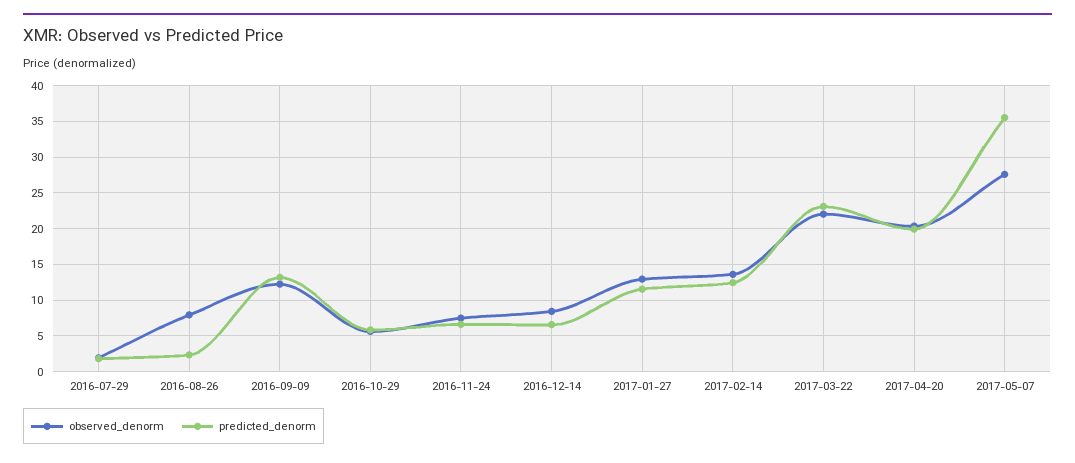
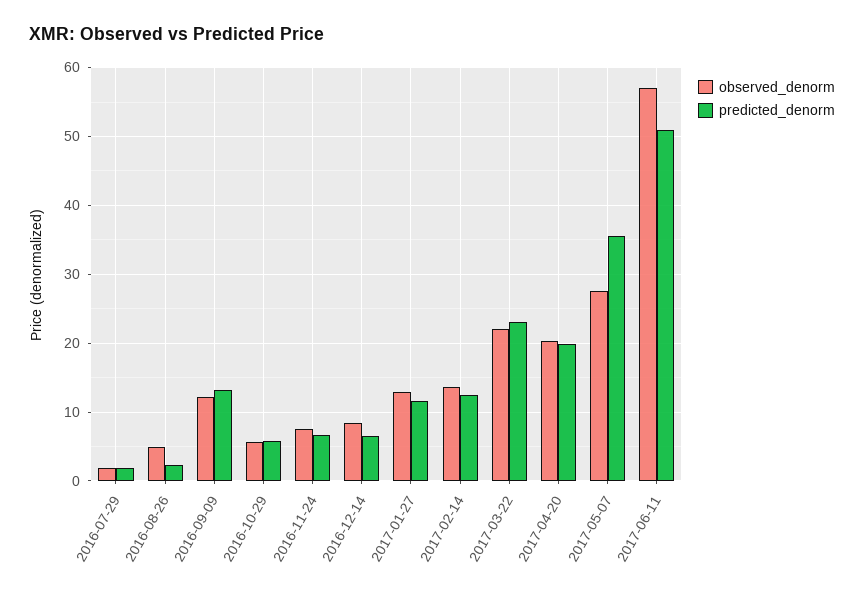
observed_denorm, 2016-08-26: 8 -> 5
observed_denorm, 2017-06-11: none -> 57
predicted_denorm, 2017-06-11: none -> 51

